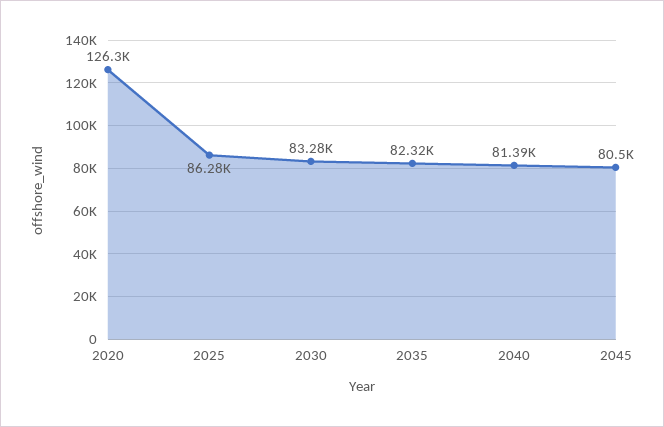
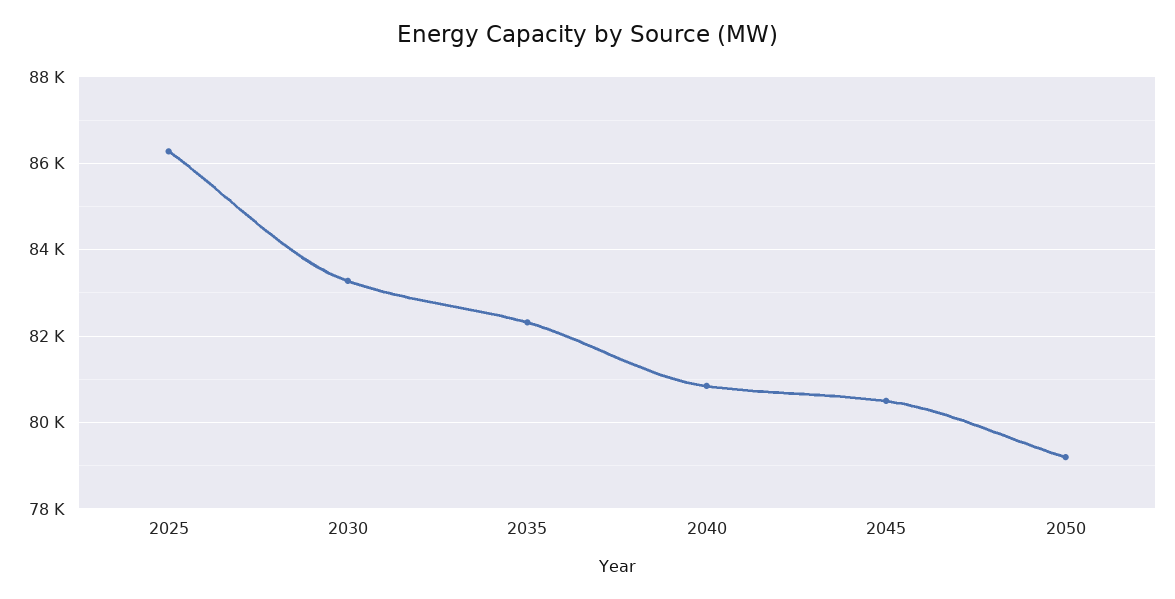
2020: 126300 -> none
2040: 81390 -> 80800
2050: none -> 79200

